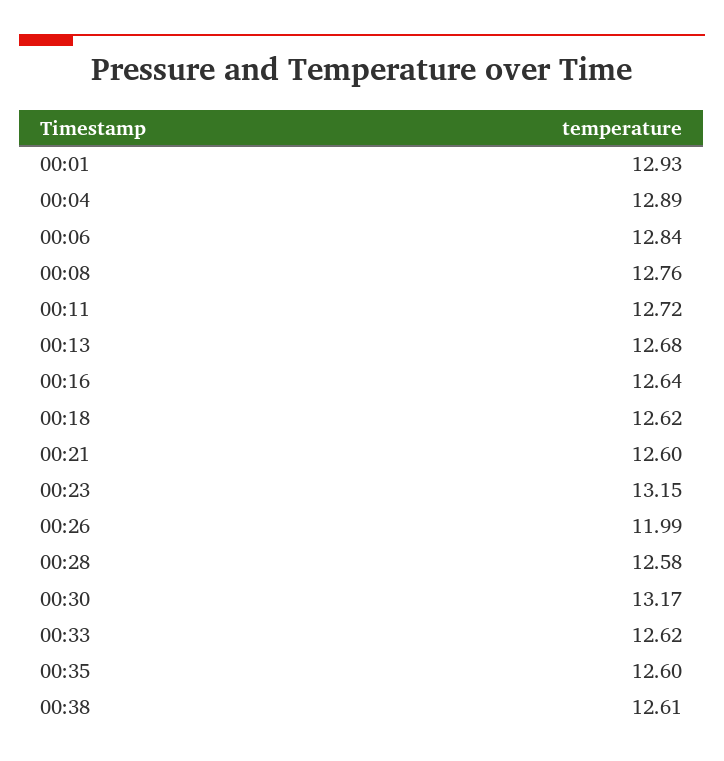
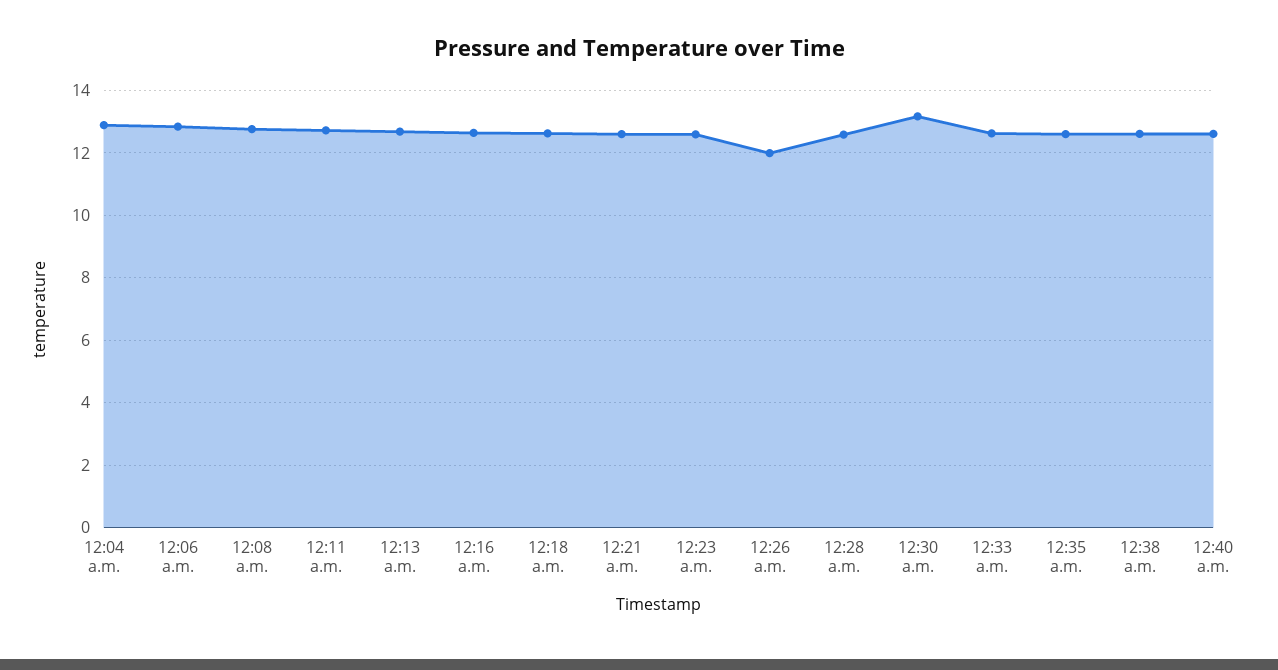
00:01: 12.93 -> none
00:23: 13.15 -> 12.6
12:40 a.m.: none -> 12.6

